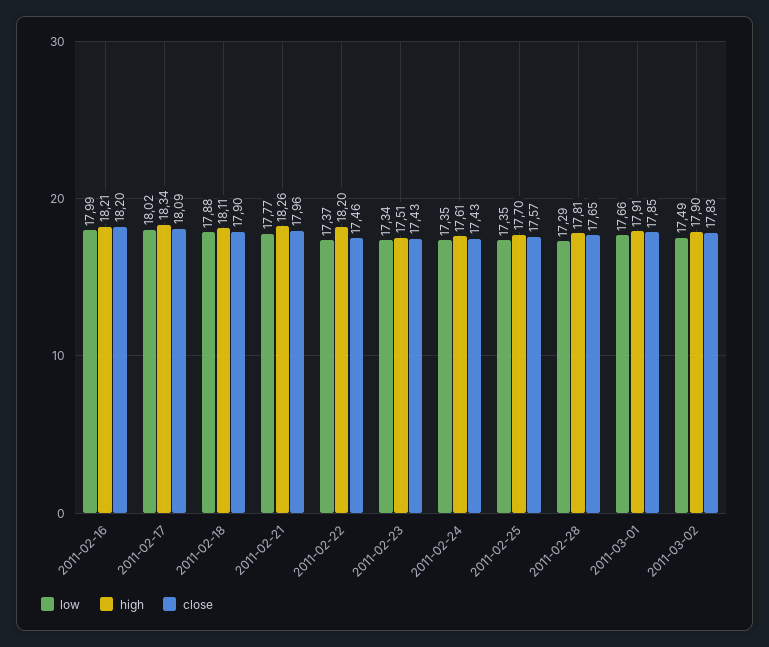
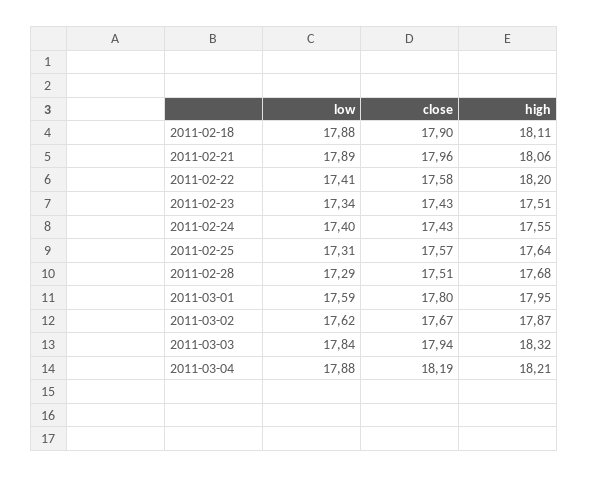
low, 2011-02-16: 17.99 -> none
high, 2011-02-16: 18.21 -> none
close, 2011-02-16: 18.2 -> none
low, 2011-02-17: 18.02 -> none
high, 2011-02-17: 18.34 -> none
close, 2011-02-17: 18.09 -> none
low, 2011-02-21: 17.77 -> 17.89
high, 2011-02-21: 18.26 -> 18.06
low, 2011-02-22: 17.37 -> 17.41
close, 2011-02-22: 17.46 -> 17.58
low, 2011-02-24: 17.35 -> 17.4
high, 2011-02-24: 17.61 -> 17.55
low, 2011-02-25: 17.35 -> 17.31
high, 2011-02-25: 17.7 -> 17.64
high, 2011-02-28: 17.81 -> 17.68
close, 2011-02-28: 17.65 -> 17.51
low, 2011-03-01: 17.66 -> 17.59
high, 2011-03-01: 17.91 -> 17.95
close, 2011-03-01: 17.85 -> 17.8
low, 2011-03-02: 17.49 -> 17.62
high, 2011-03-02: 17.9 -> 17.87
close, 2011-03-02: 17.83 -> 17.67
low, 2011-03-03: none -> 17.84
close, 2011-03-03: none -> 17.94
high, 2011-03-03: none -> 18.32
low, 2011-03-04: none -> 17.88
close, 2011-03-04: none -> 18.19
high, 2011-03-04: none -> 18.21

